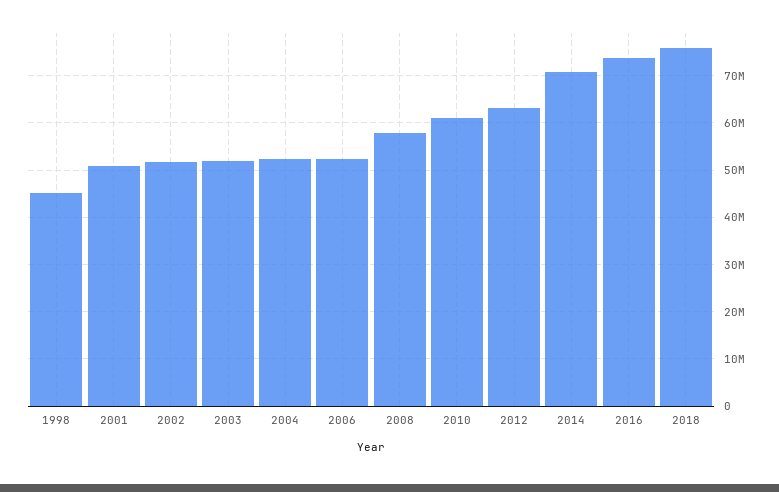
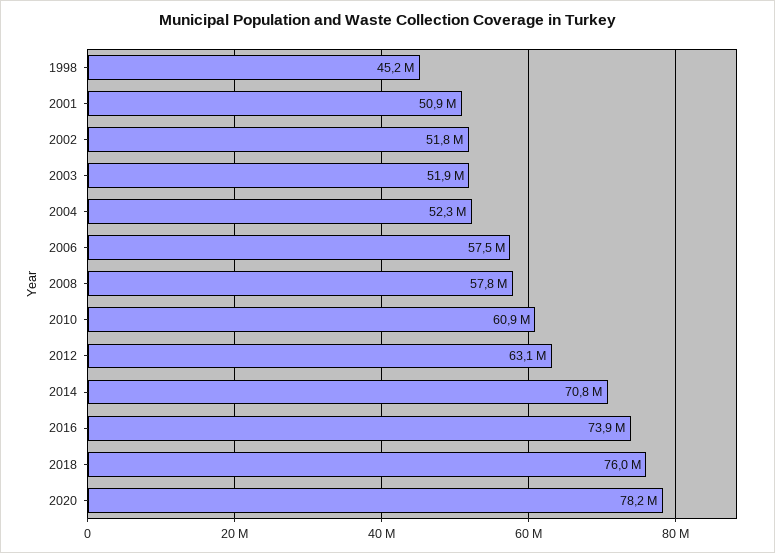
2006: 52000000 -> 57500000
2020: none -> 78200000

